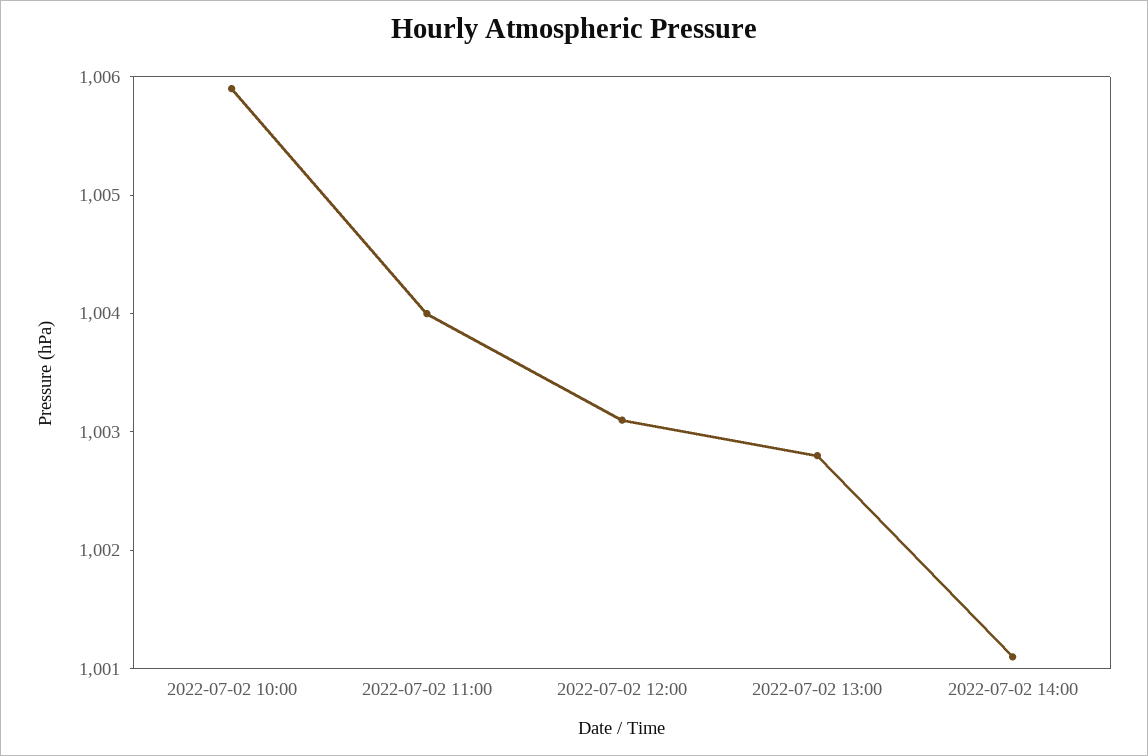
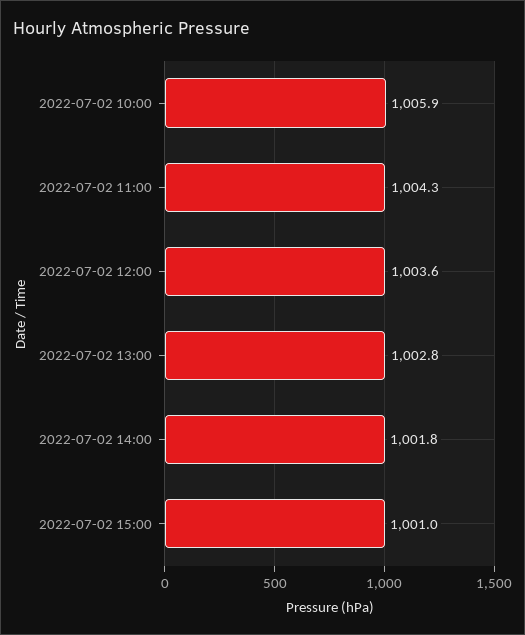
2022-07-02 11:00: 1004 -> 1004.3
2022-07-02 12:00: 1003.1 -> 1003.6
2022-07-02 14:00: 1001.1 -> 1001.8
2022-07-02 15:00: none -> 1001

